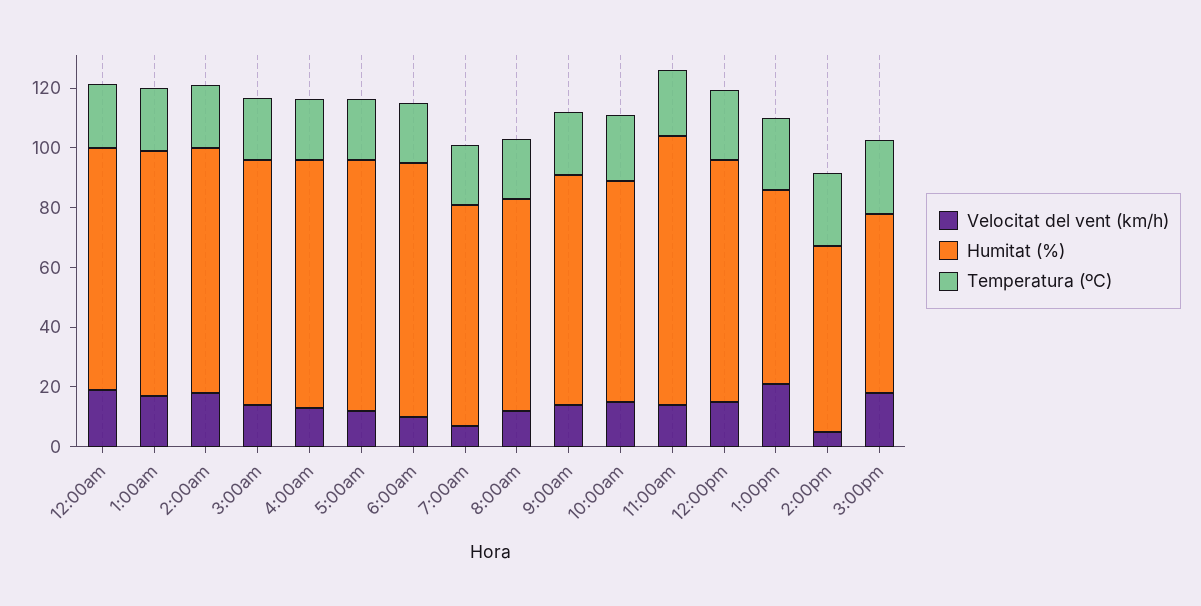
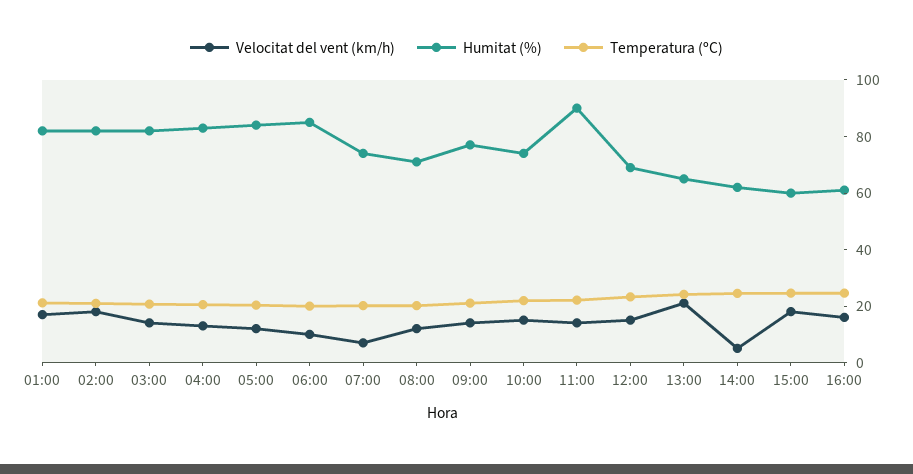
Velocitat del vent (km/h), 12:00am: 20 -> none
Humitat (%), 12:00am: 80 -> none
Temperatura (ºC), 12:00am: 20 -> none
Humitat (%), 12:00pm: 80 -> 70
Velocitat del vent (km/h), 16:00: none -> 15
Humitat (%), 16:00: none -> 60
Temperatura (ºC), 16:00: none -> 25

